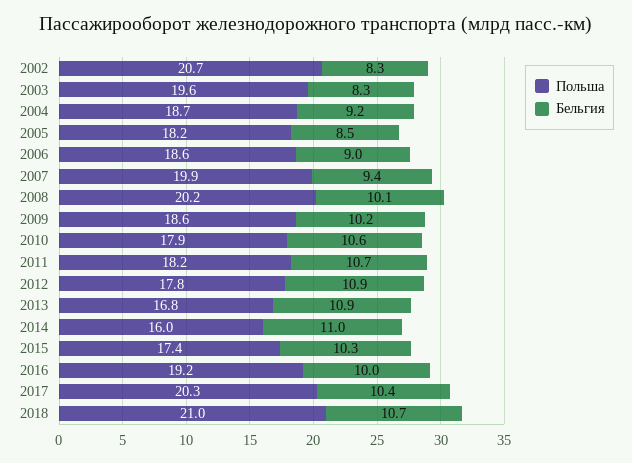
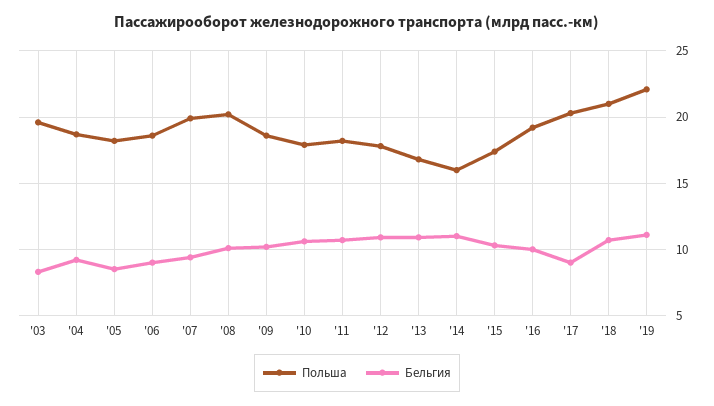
Польша, 2002: 20.7 -> none
Бельгия, 2002: 8.3 -> none
Бельгия, 2017: 10.4 -> 9
Польша, '19: none -> 22
Бельгия, '19: none -> 11

